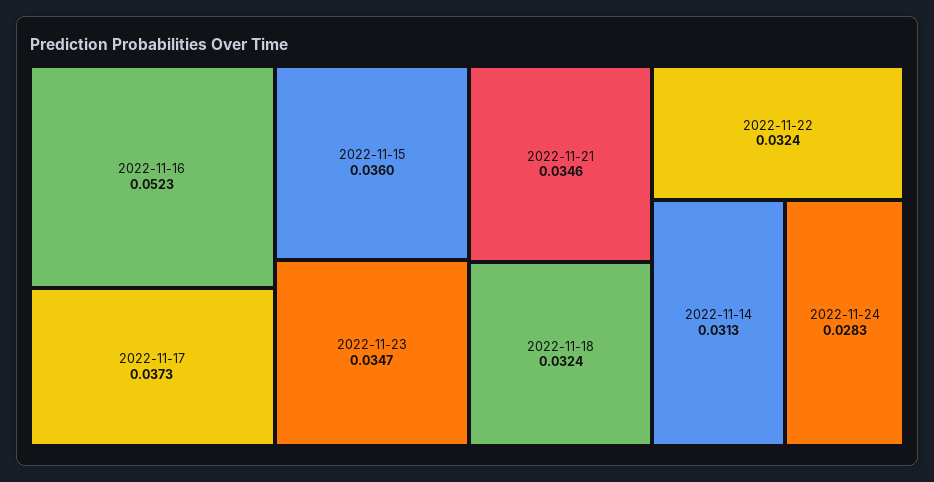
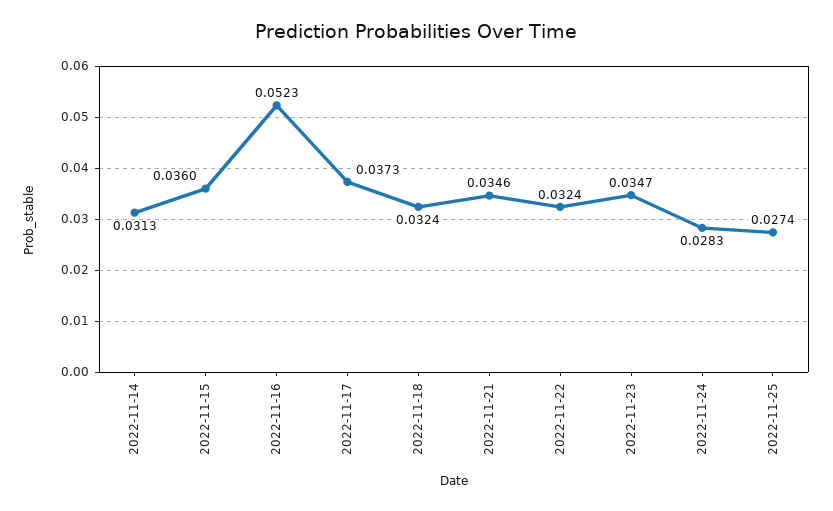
2022-11-25: none -> 0.0274

